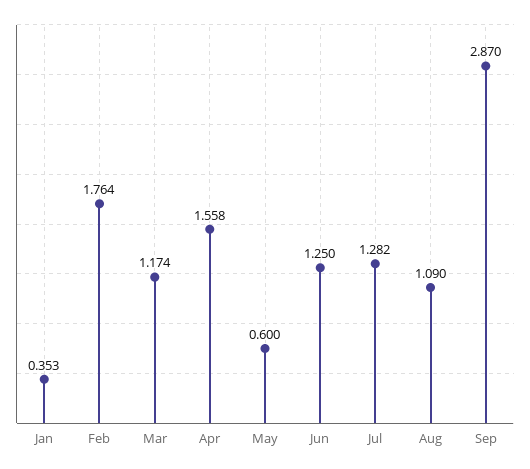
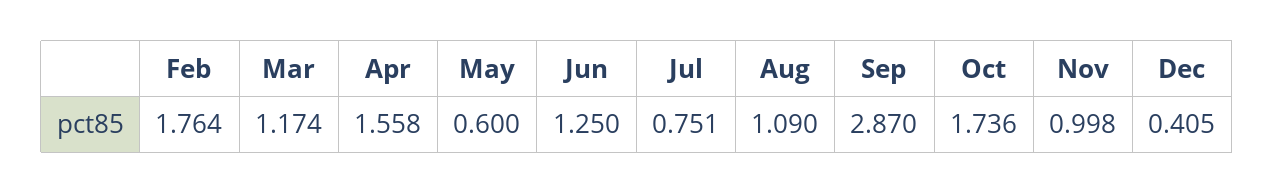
Jan: 0.353 -> none
Jul: 1.282 -> 0.751
Oct: none -> 1.736
Nov: none -> 0.998
Dec: none -> 0.405

